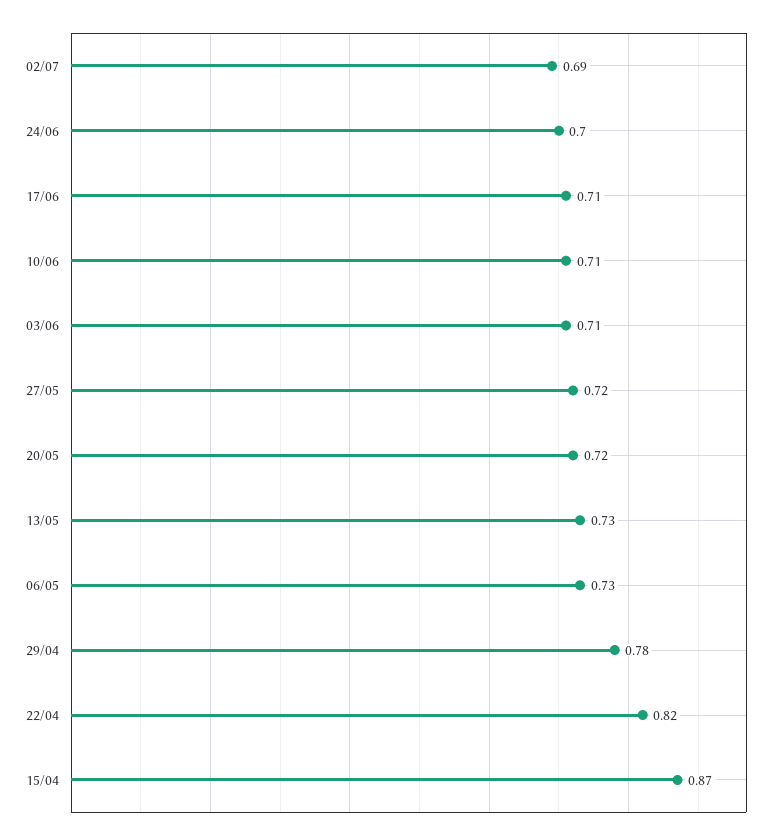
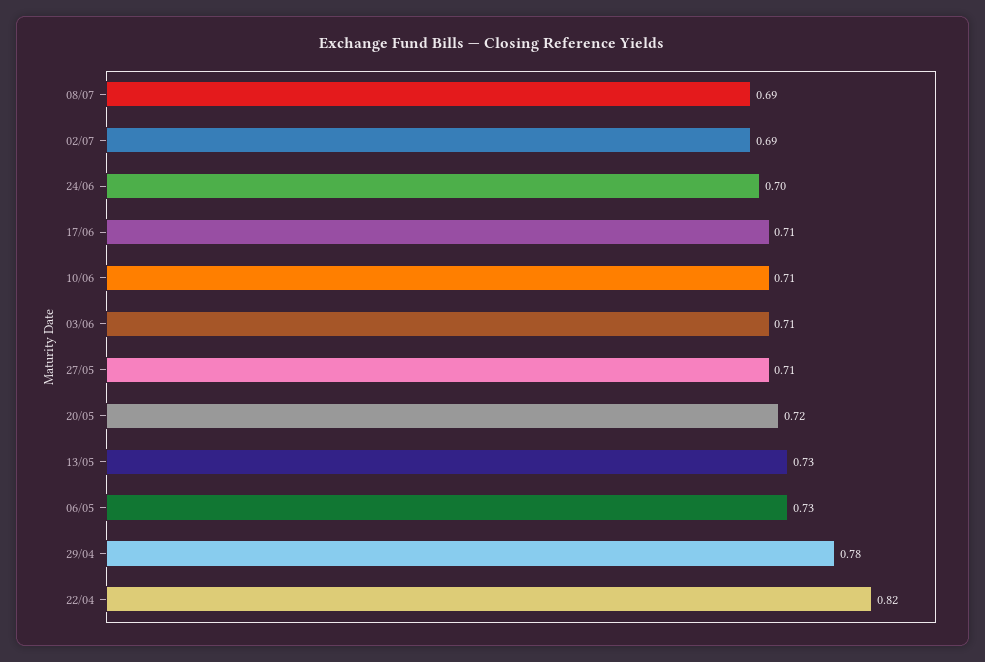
27/05: 0.72 -> 0.71
15/04: 0.87 -> none
08/07: none -> 0.69

